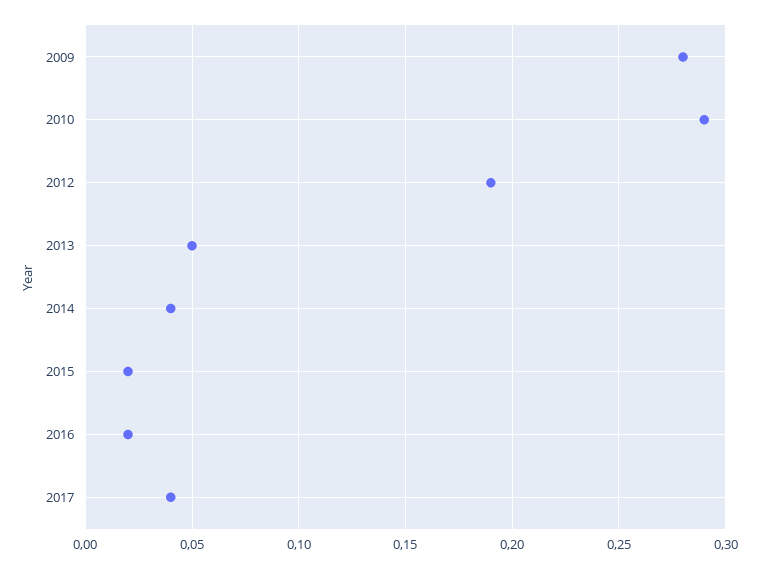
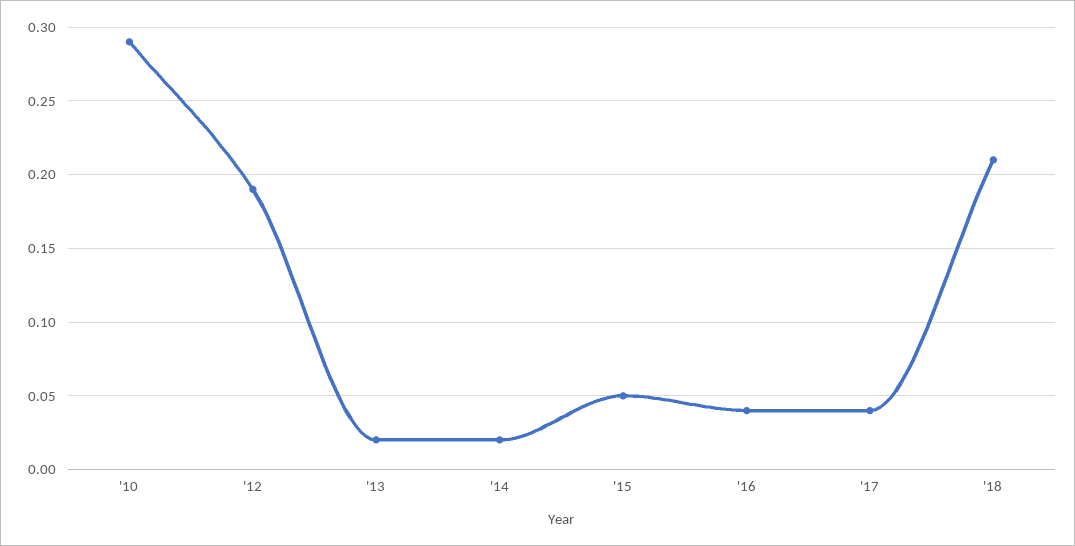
2009: 0.28 -> none
2013: 0.05 -> 0.02
2014: 0.04 -> 0.02
2015: 0.02 -> 0.05
2016: 0.02 -> 0.04
'18: none -> 0.21

